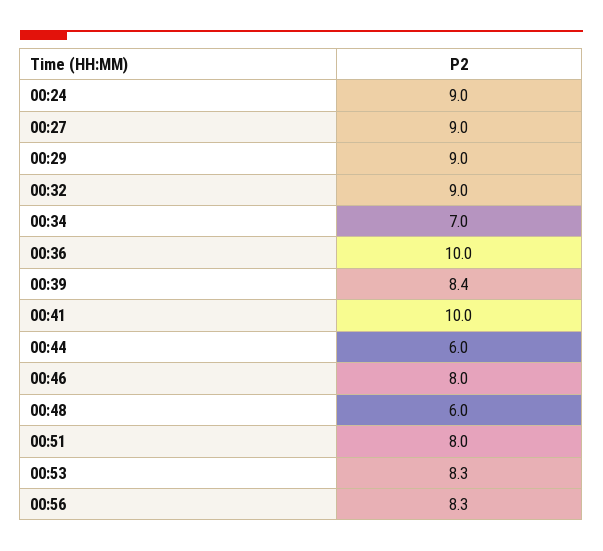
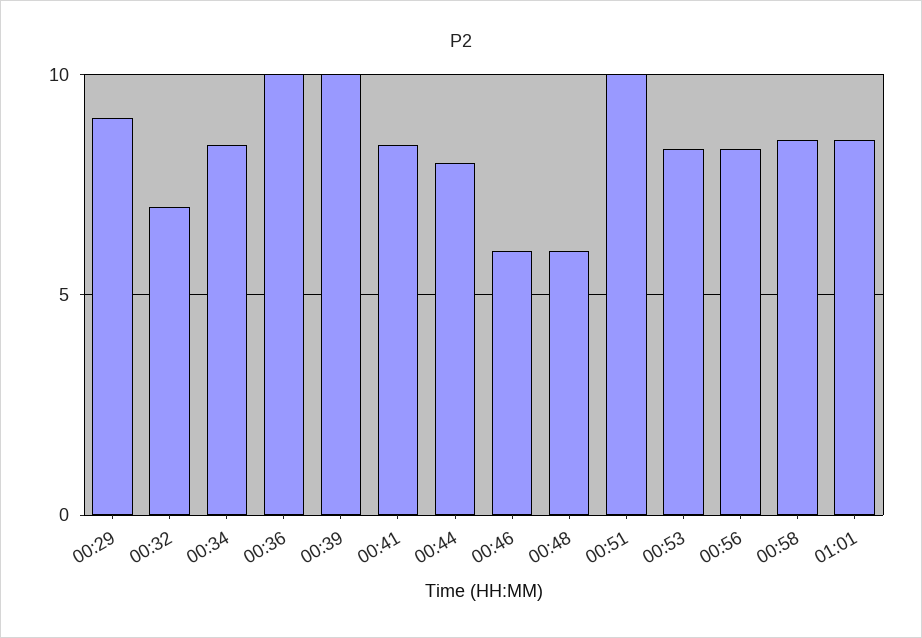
00:24: 9 -> none
00:27: 9 -> none
00:32: 9 -> 7
00:34: 7 -> 8.5
00:39: 8.4 -> 10
00:41: 10 -> 8.5
00:44: 6 -> 8
00:46: 8 -> 6
00:51: 8 -> 10
00:58: none -> 8.5
01:01: none -> 8.5

